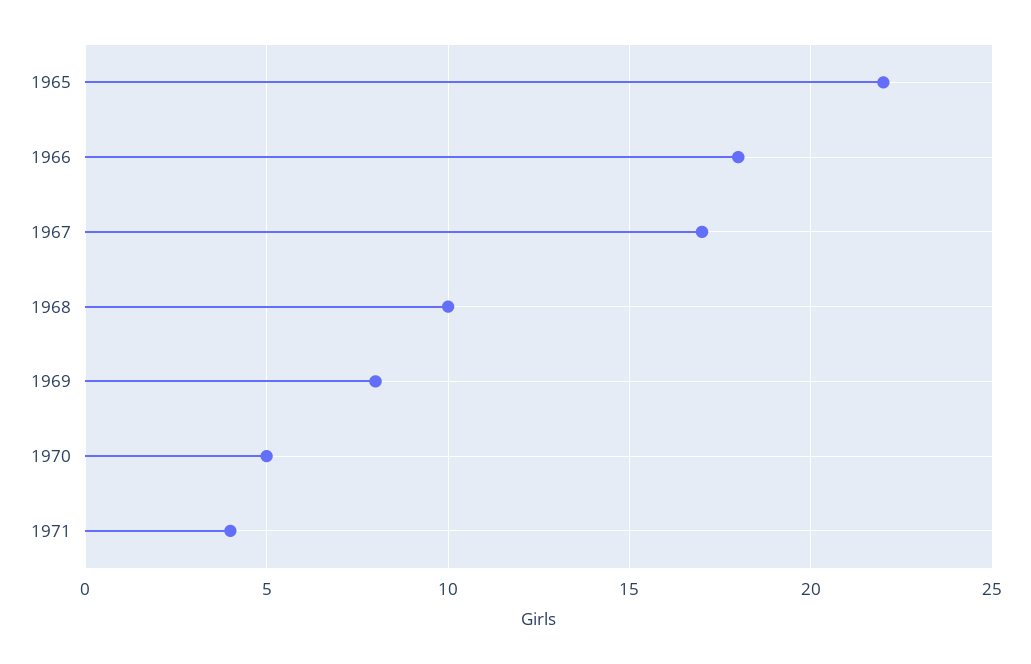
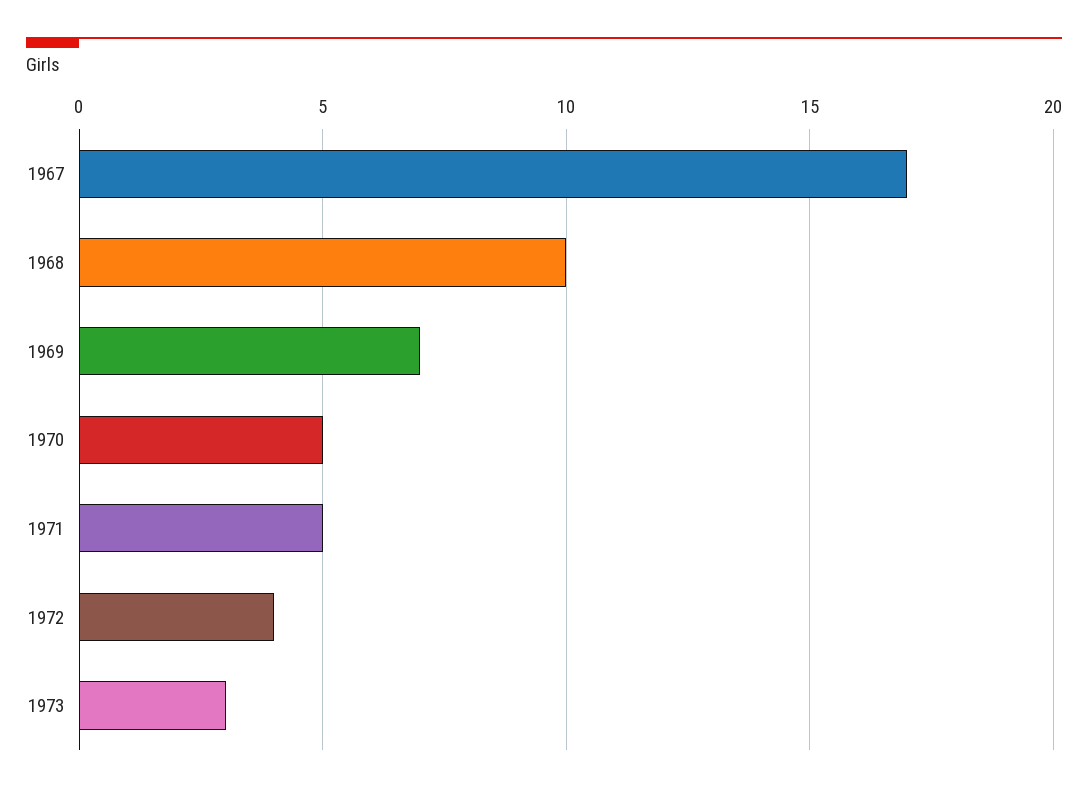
1965: 22 -> none
1966: 18 -> none
1969: 8 -> 7
1971: 4 -> 5
1972: none -> 4
1973: none -> 3

